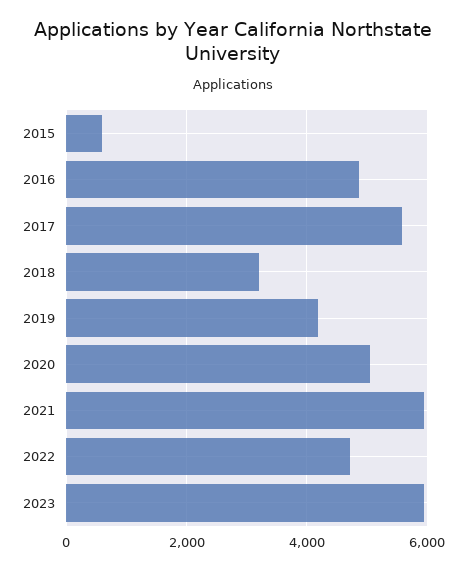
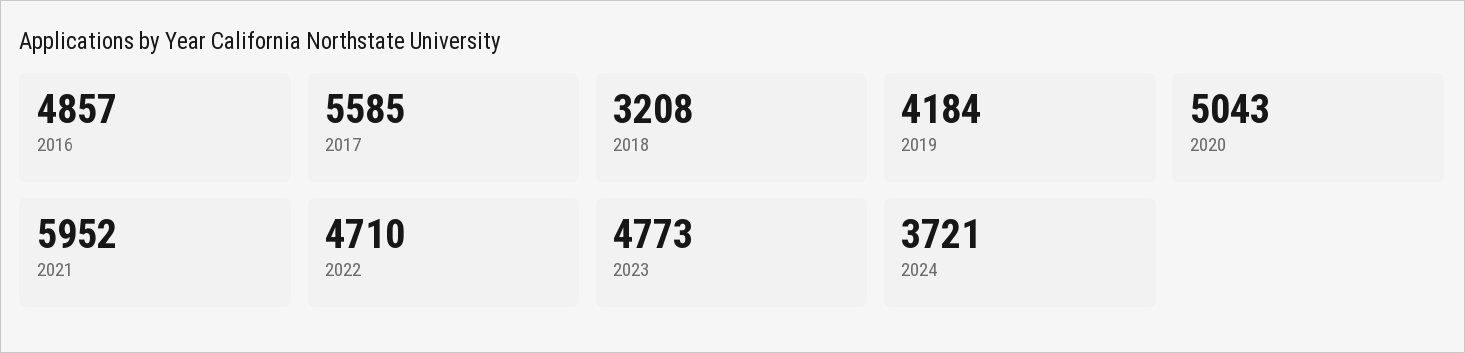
2015: 600 -> none
2023: 6000 -> 4773
2024: none -> 3721

